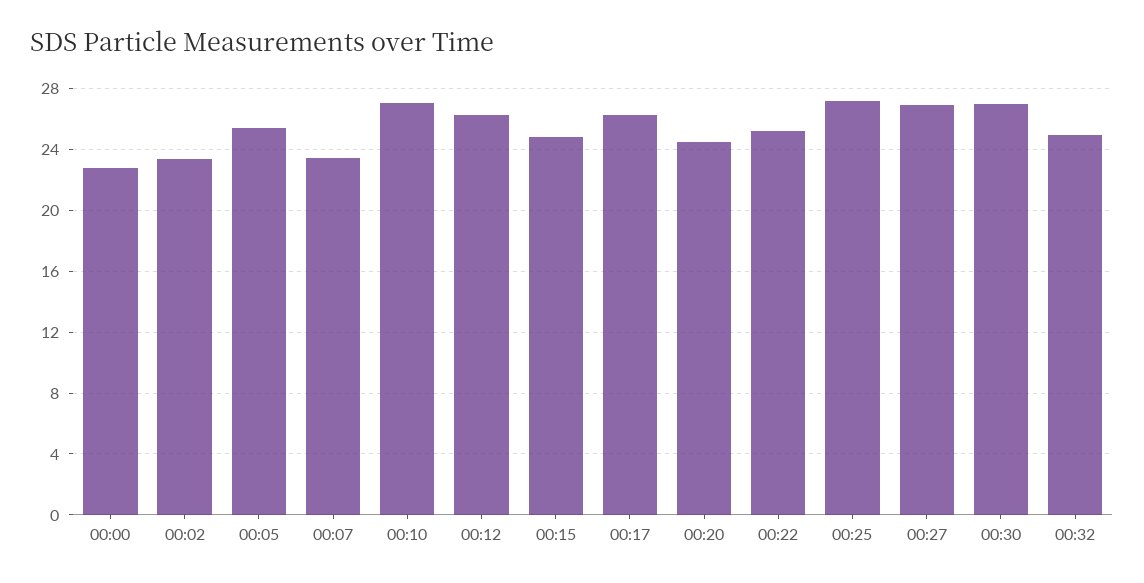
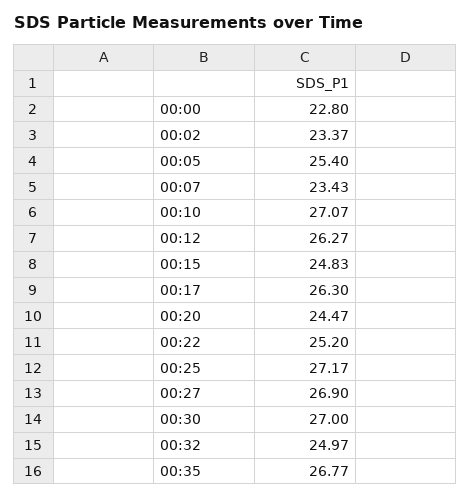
00:35: none -> 26.77

